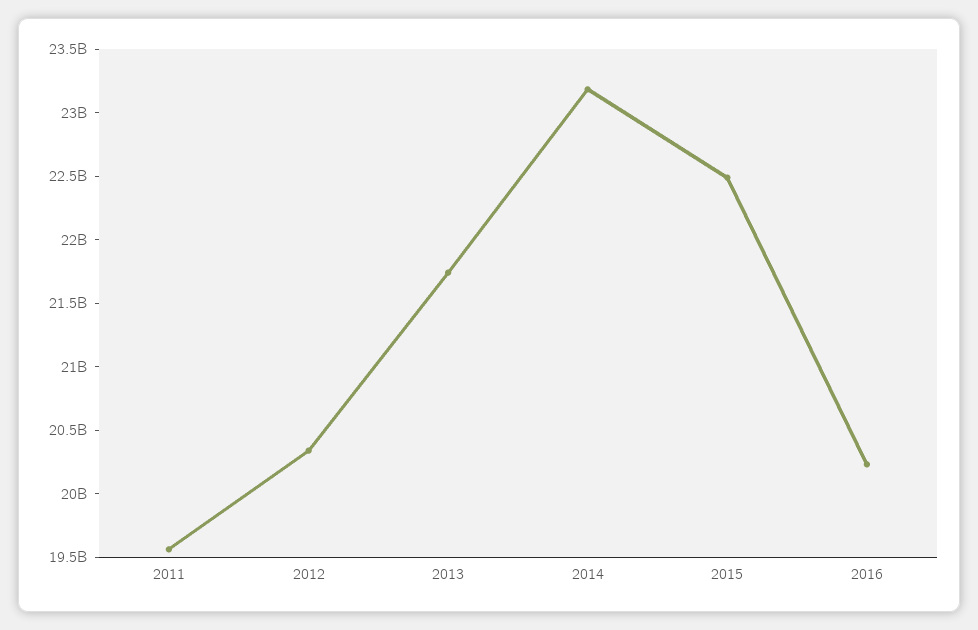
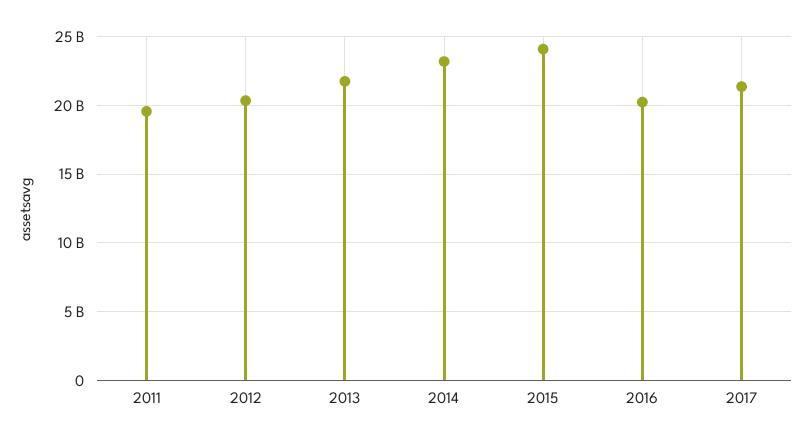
2015: 22500000000 -> 24000000000
2017: none -> 21500000000

